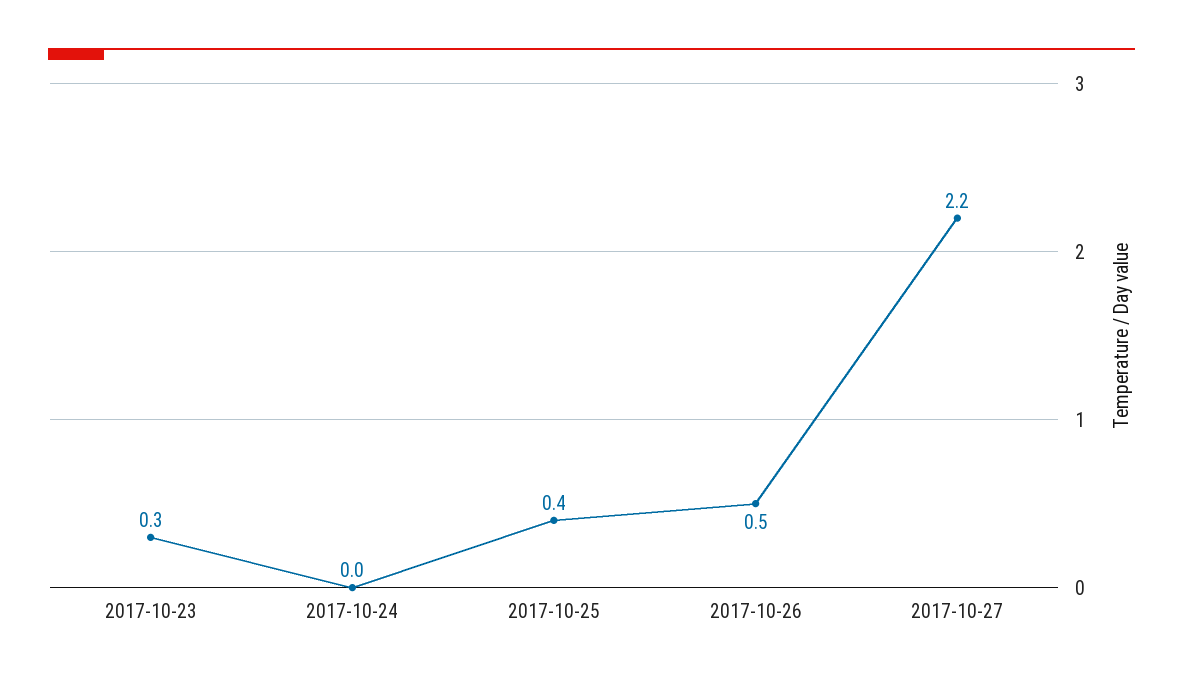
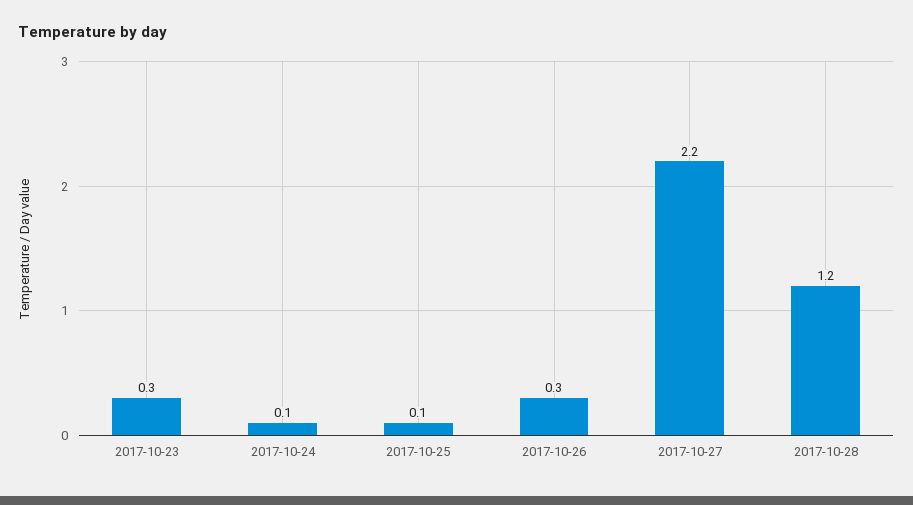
2017-10-24: 0 -> 0.1
2017-10-25: 0.4 -> 0.1
2017-10-26: 0.5 -> 0.3
2017-10-28: none -> 1.2

